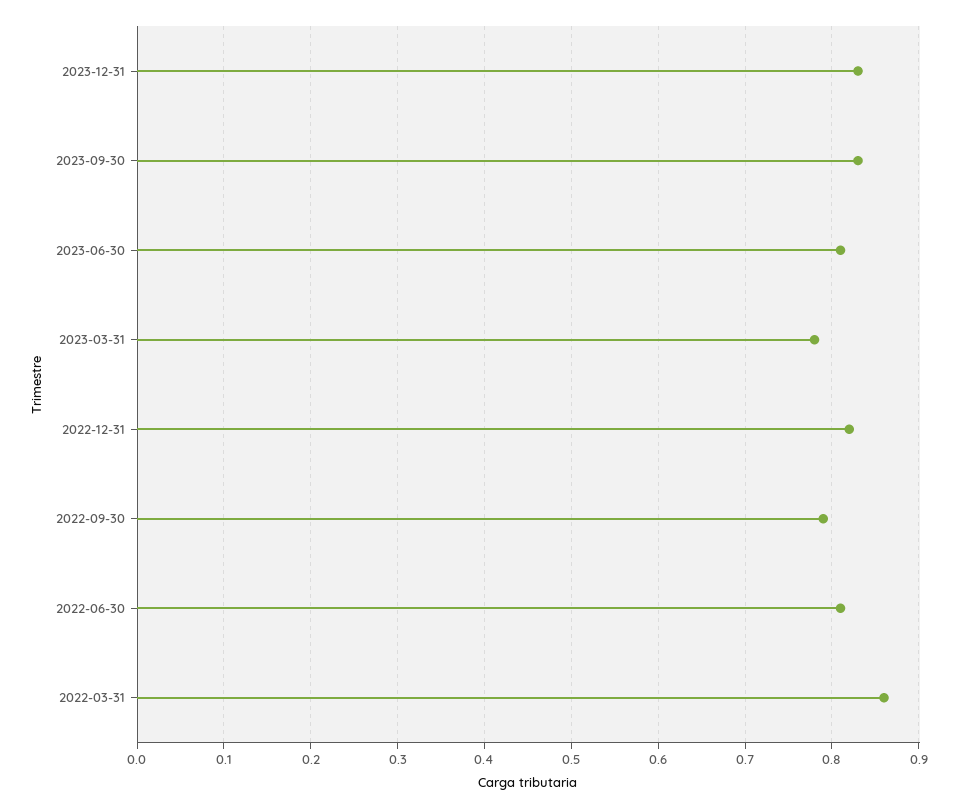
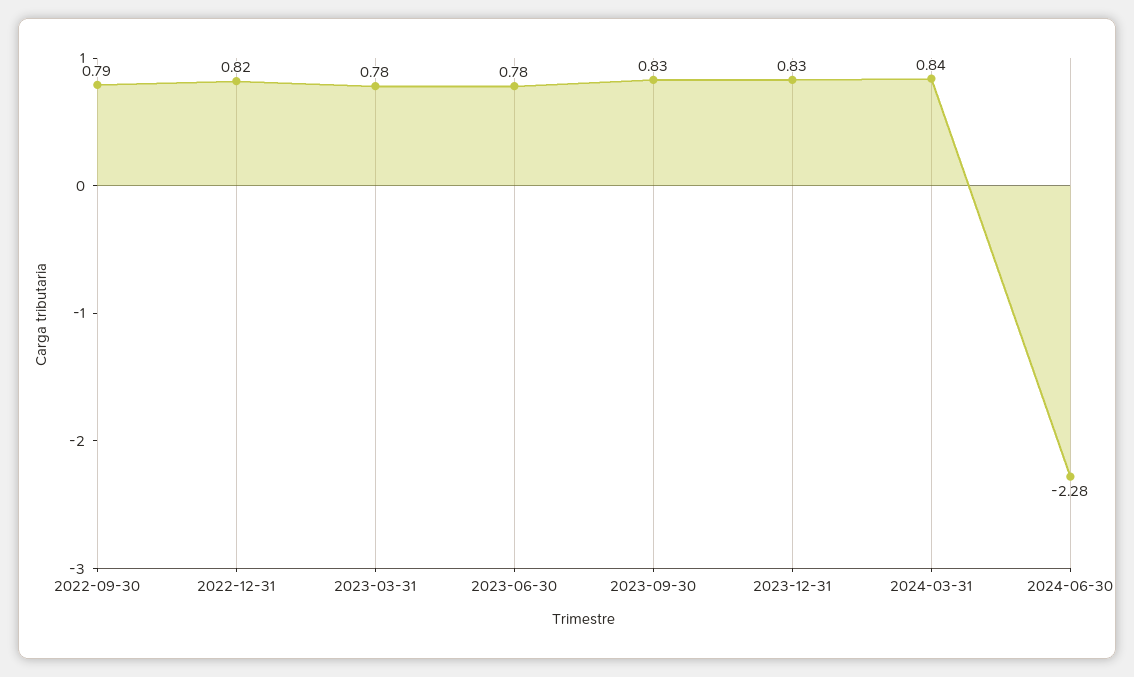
2023-06-30: 0.81 -> 0.78
2022-06-30: 0.81 -> none
2022-03-31: 0.86 -> none
2024-03-31: none -> 0.84
2024-06-30: none -> -2.28

